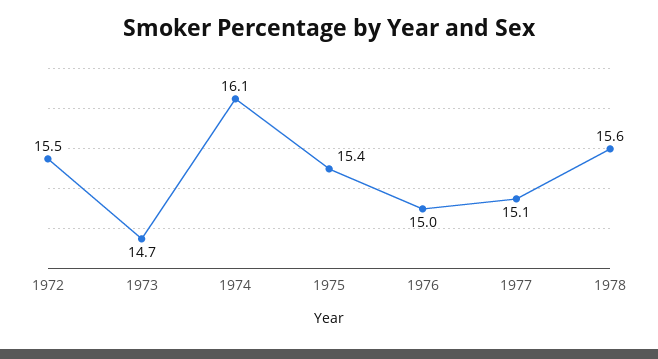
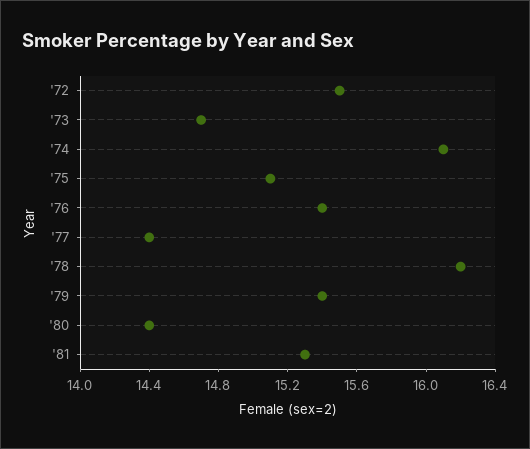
1975: 15.4 -> 15.1
1976: 15 -> 15.4
1977: 15.1 -> 14.4
1978: 15.6 -> 16.2
'79: none -> 15.4
'80: none -> 14.4
'81: none -> 15.3

